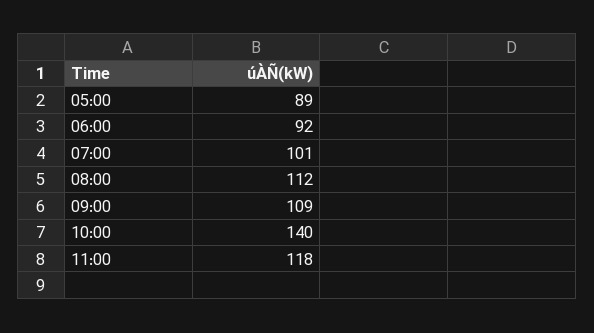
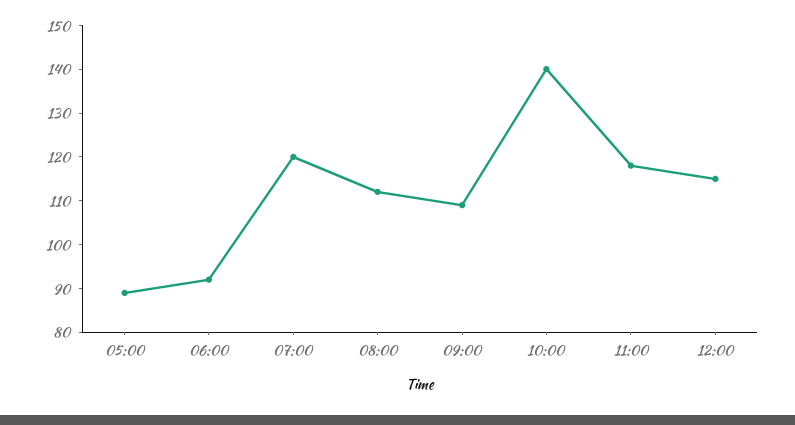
07:00: 101 -> 120
12:00: none -> 115

